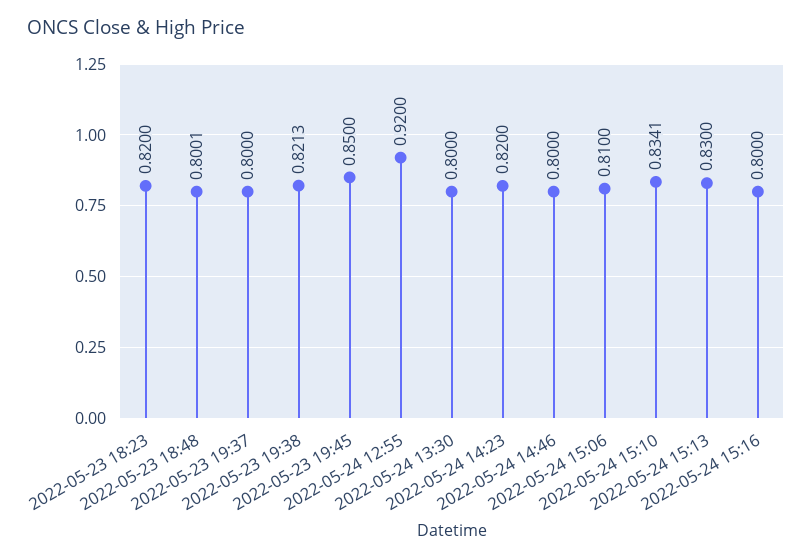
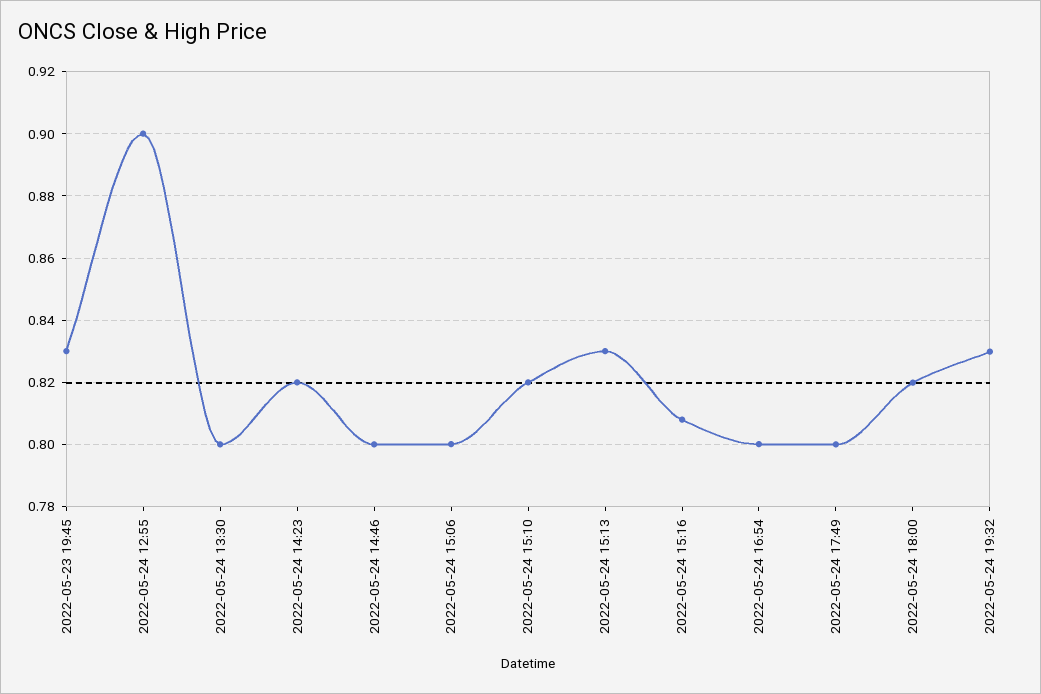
2022-05-23 18:23: 0.82 -> none
2022-05-23 18:48: 0.8001 -> none
2022-05-23 19:37: 0.8 -> none
2022-05-23 19:38: 0.8213 -> none
2022-05-23 19:45: 0.85 -> 0.83
2022-05-24 12:55: 0.92 -> 0.9
2022-05-24 15:06: 0.81 -> 0.8
2022-05-24 15:10: 0.8341 -> 0.82
2022-05-24 15:16: 0.8 -> 0.808
2022-05-24 16:54: none -> 0.8
2022-05-24 17:49: none -> 0.8
2022-05-24 18:00: none -> 0.82
2022-05-24 19:32: none -> 0.83

